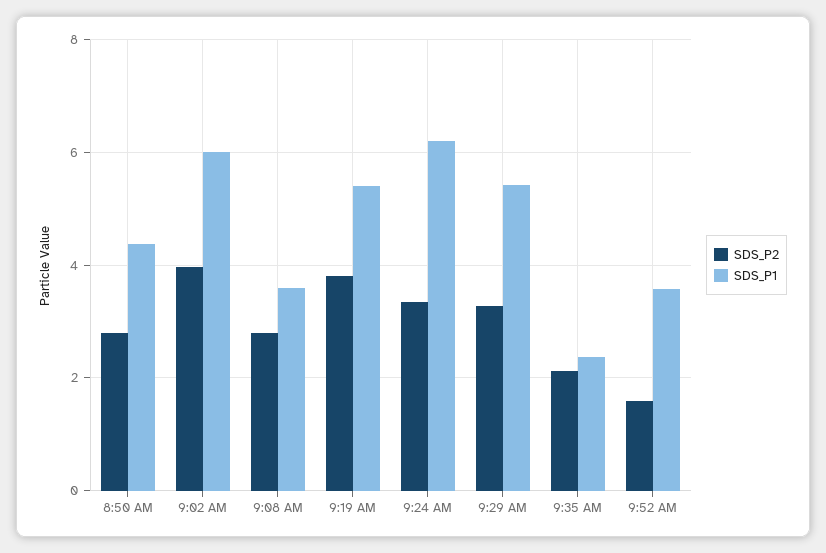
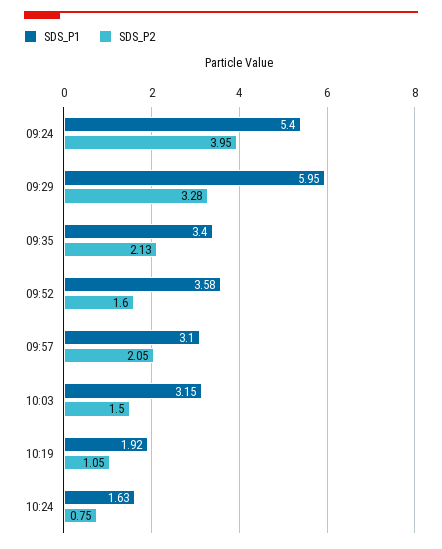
SDS_P2, 8:50 AM: 2.8 -> none
SDS_P1, 8:50 AM: 4.4 -> none
SDS_P2, 9:02 AM: 4 -> none
SDS_P1, 9:02 AM: 6 -> none
SDS_P2, 9:08 AM: 2.8 -> none
SDS_P1, 9:08 AM: 3.6 -> none
SDS_P2, 9:19 AM: 3.8 -> none
SDS_P1, 9:19 AM: 5.4 -> none
SDS_P2, 9:24 AM: 3.4 -> 3.95
SDS_P1, 9:24 AM: 6.2 -> 5.4
SDS_P1, 9:29 AM: 5.4 -> 5.95
SDS_P1, 9:35 AM: 2.4 -> 3.4
SDS_P1, 09:57: none -> 3.1
SDS_P2, 09:57: none -> 2.05
SDS_P1, 10:03: none -> 3.15
SDS_P2, 10:03: none -> 1.5
SDS_P1, 10:19: none -> 1.92
SDS_P2, 10:19: none -> 1.05
SDS_P1, 10:24: none -> 1.63
SDS_P2, 10:24: none -> 0.75

